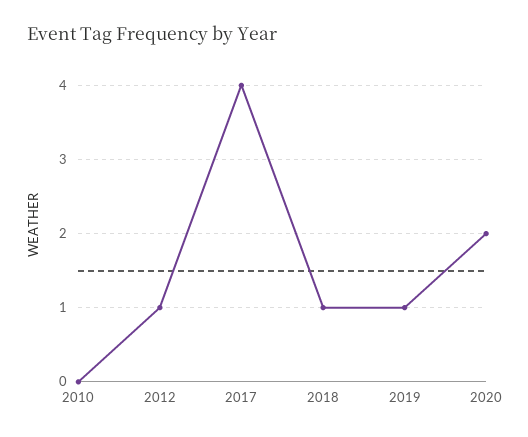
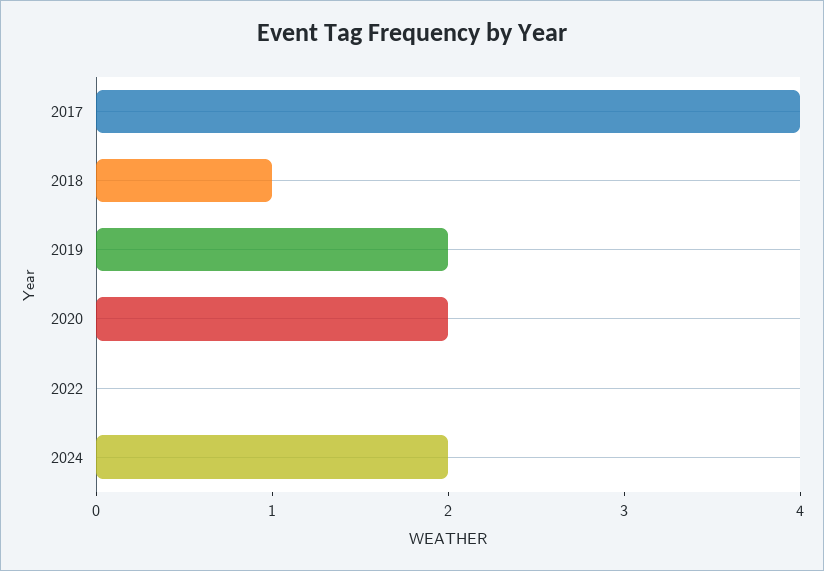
2010: 0 -> none
2012: 1 -> none
2019: 1 -> 2
2022: none -> 0
2024: none -> 2

